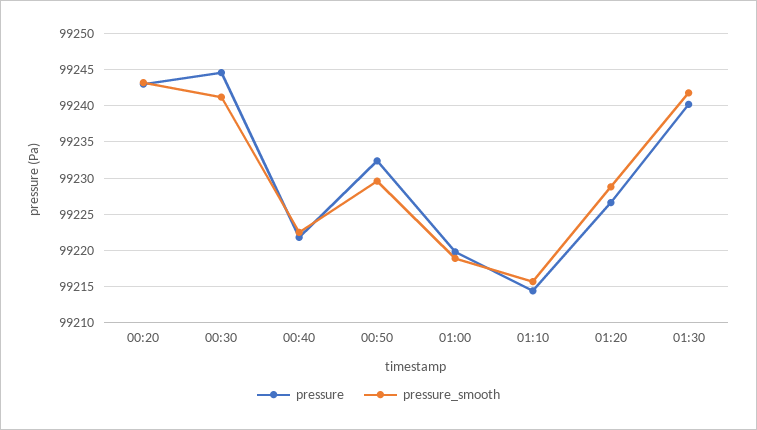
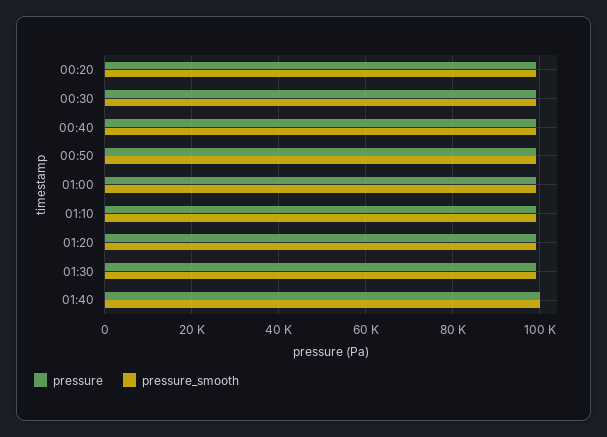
pressure, 01:40: none -> 100000
pressure_smooth, 01:40: none -> 100000

